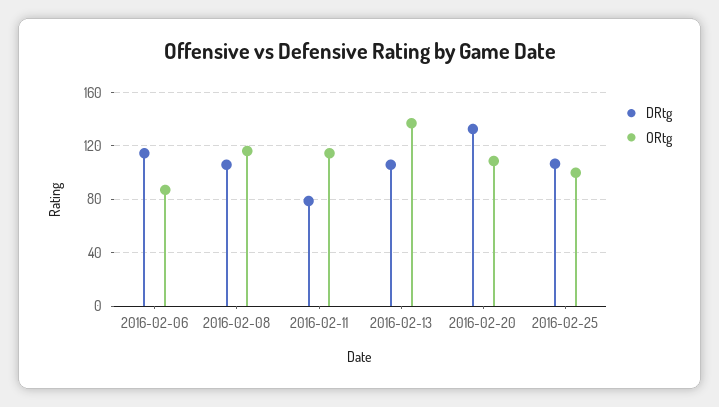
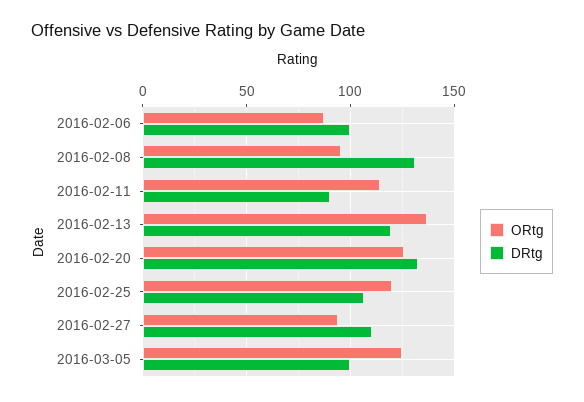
DRtg, 2016-02-06: 115 -> 100
DRtg, 2016-02-08: 105 -> 130
ORtg, 2016-02-08: 115 -> 95
DRtg, 2016-02-11: 80 -> 90
DRtg, 2016-02-13: 105 -> 120
ORtg, 2016-02-20: 110 -> 125
ORtg, 2016-02-25: 100 -> 120
ORtg, 2016-02-27: none -> 95
DRtg, 2016-02-27: none -> 110
ORtg, 2016-03-05: none -> 125
DRtg, 2016-03-05: none -> 100

